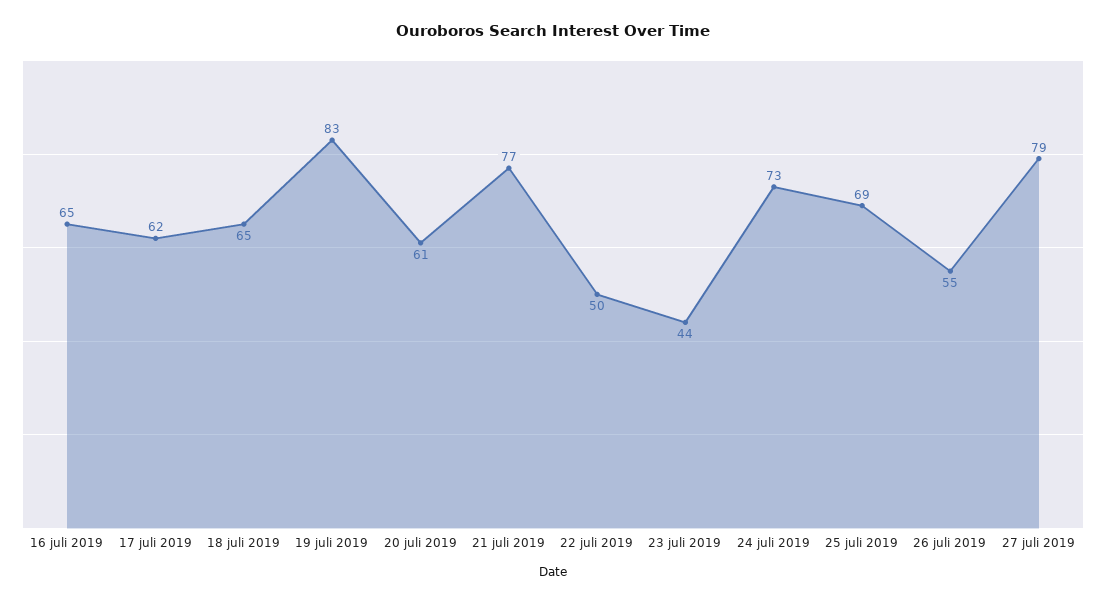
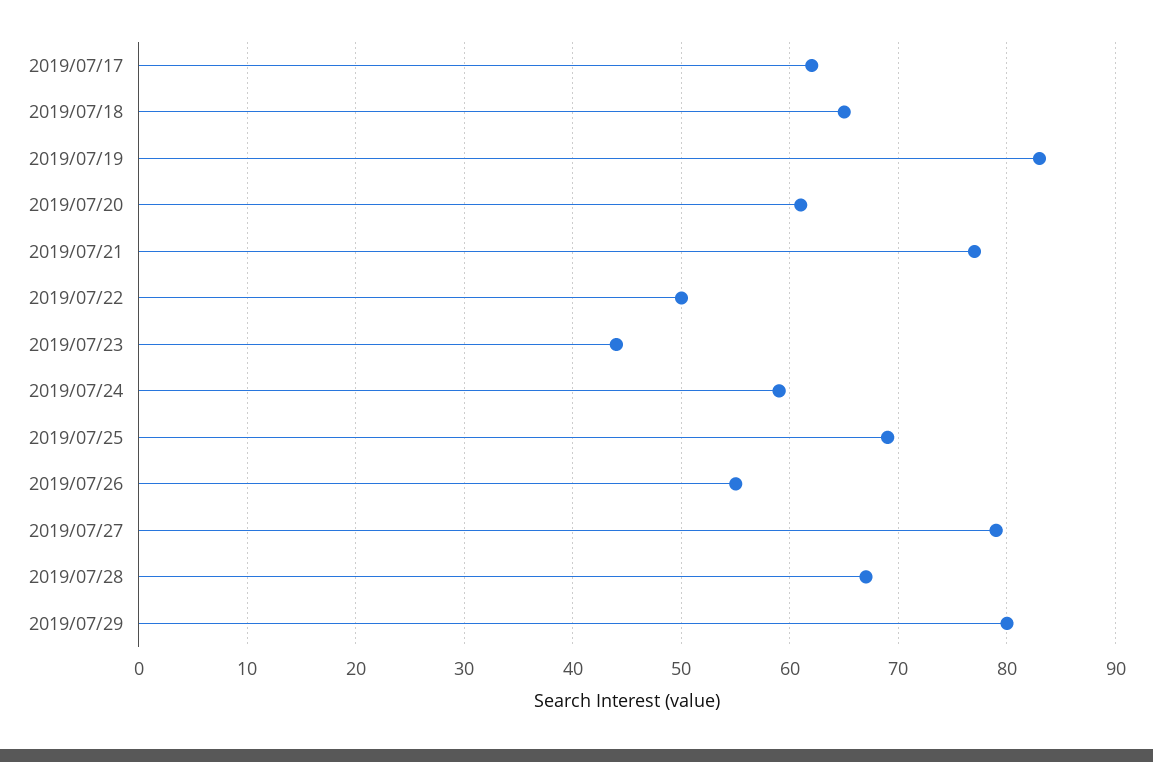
16 juli 2019: 65 -> none
24 juli 2019: 73 -> 59
2019/07/28: none -> 67
2019/07/29: none -> 80

